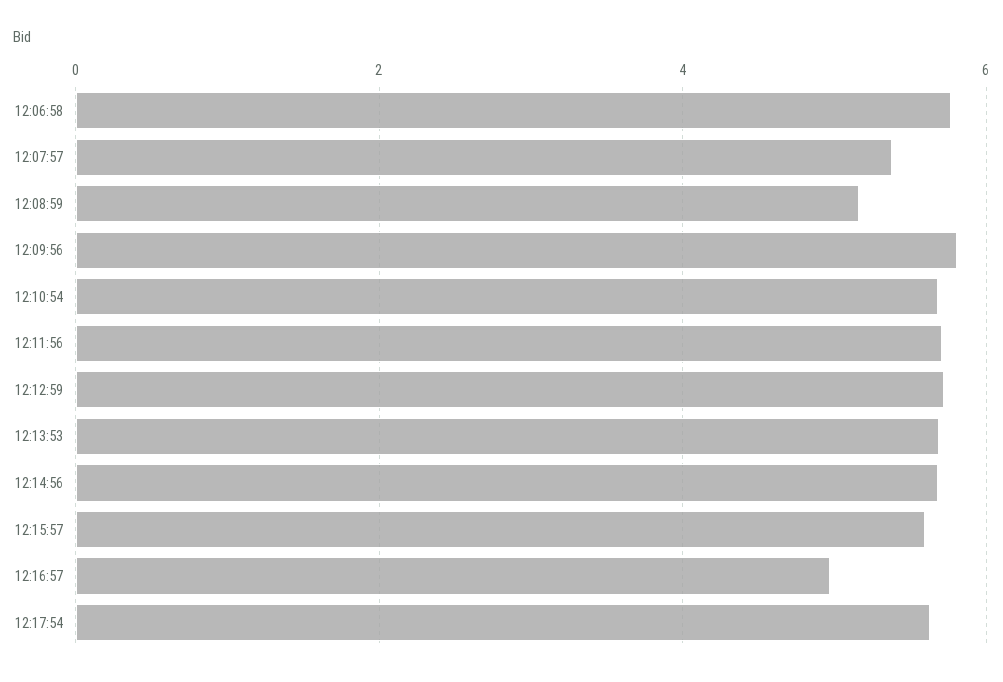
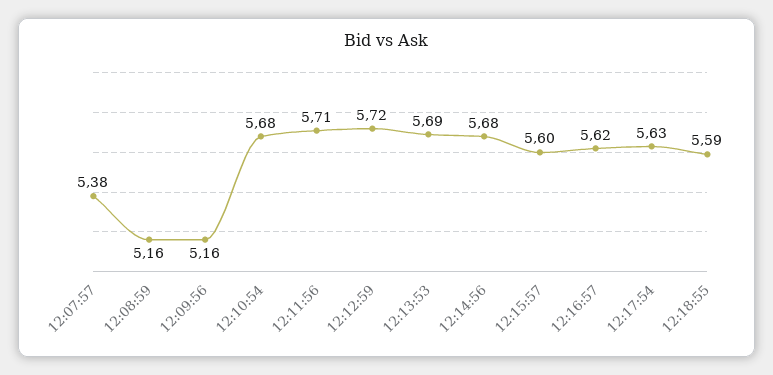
12:06:58: 5.8 -> none
12:09:56: 5.8 -> 5.16
12:16:57: 5 -> 5.62
12:18:55: none -> 5.59

